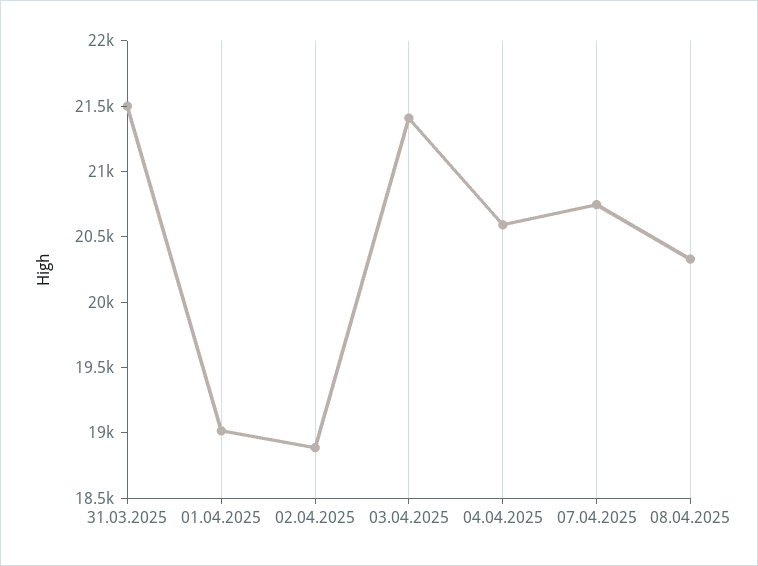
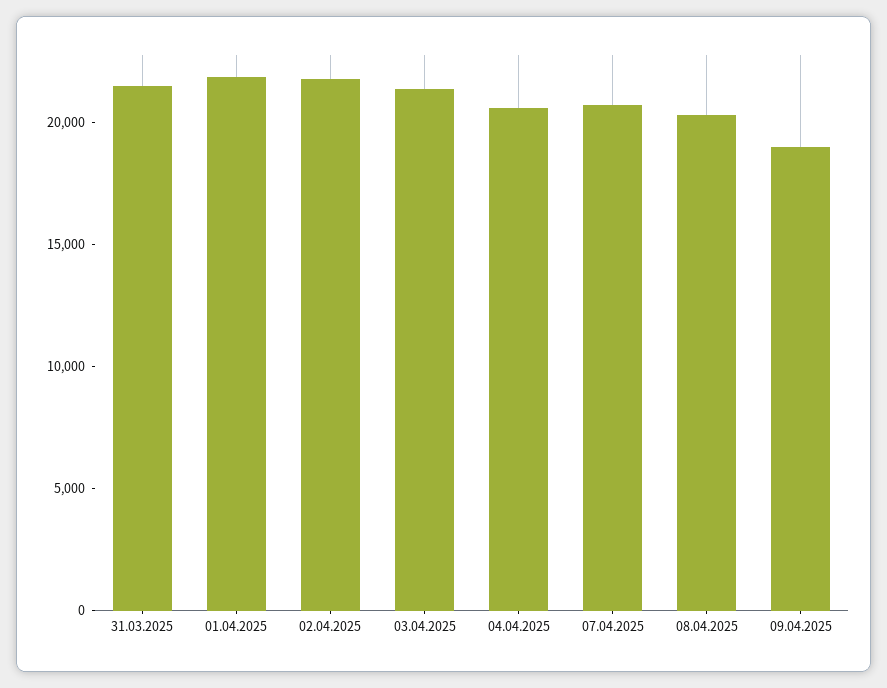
01.04.2025: 19000 -> 22000
02.04.2025: 18900 -> 22000
09.04.2025: none -> 19000

